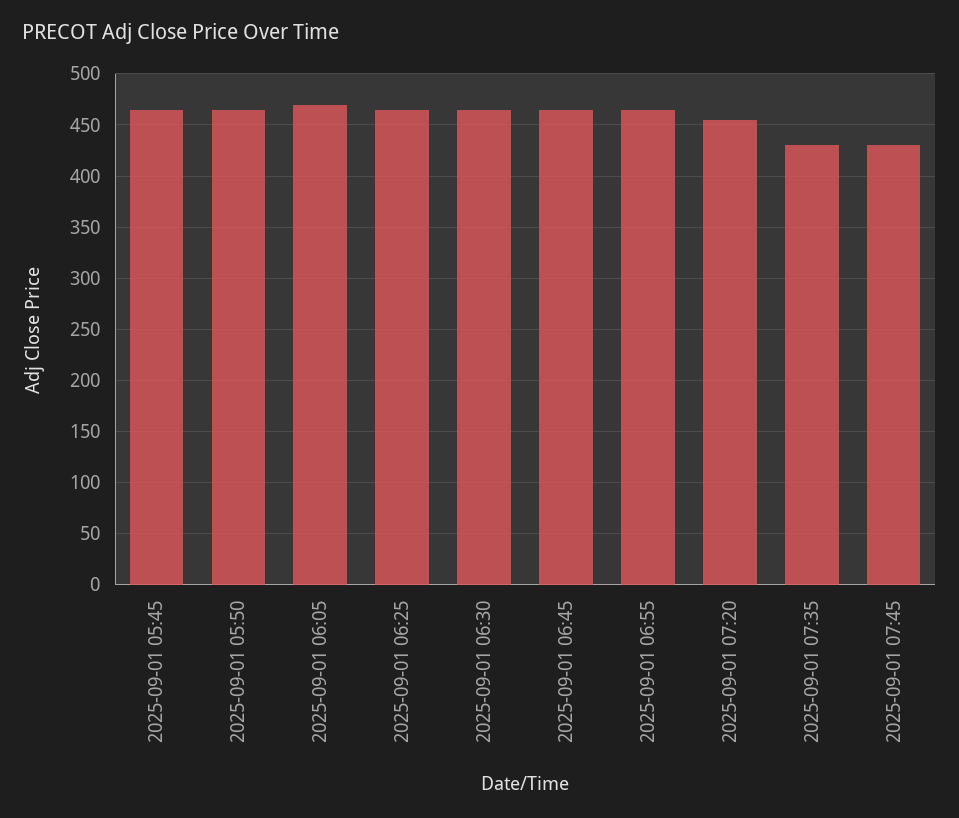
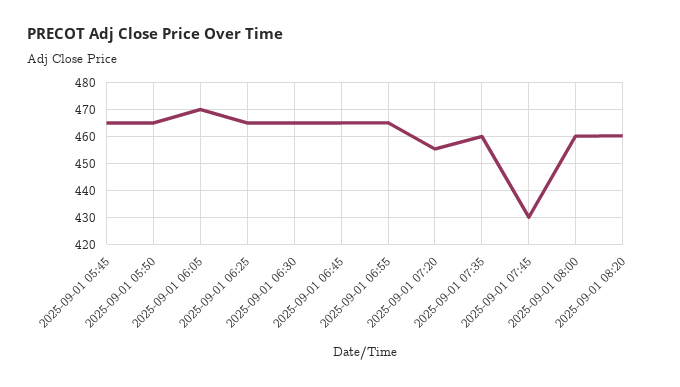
2025-09-01 07:35: 430 -> 460
2025-09-01 08:00: none -> 460
2025-09-01 08:20: none -> 460

